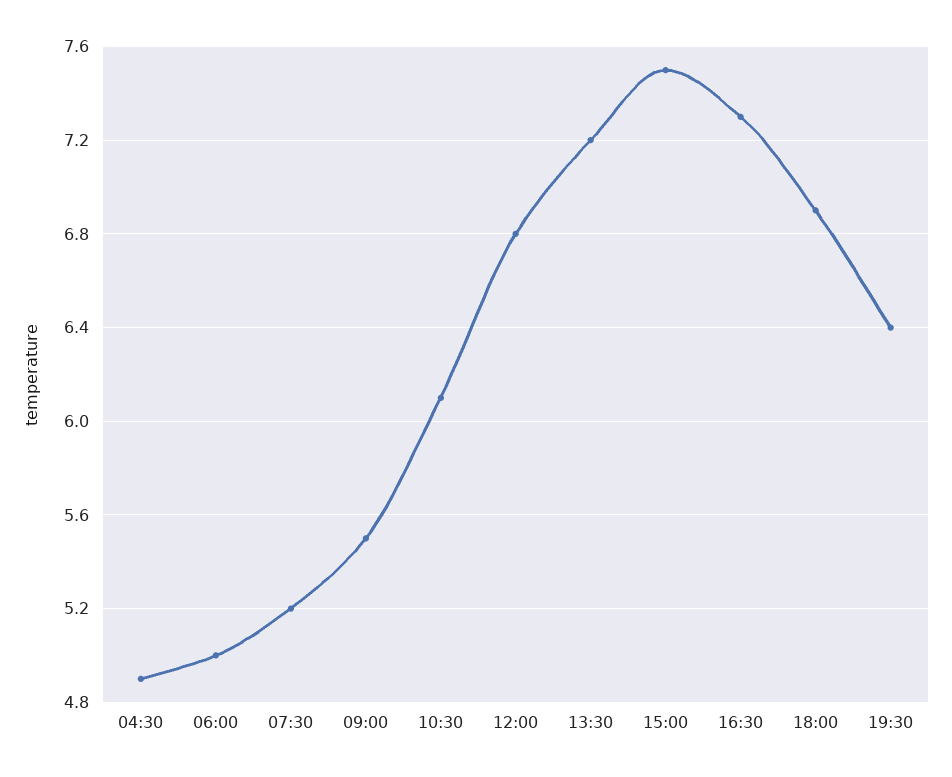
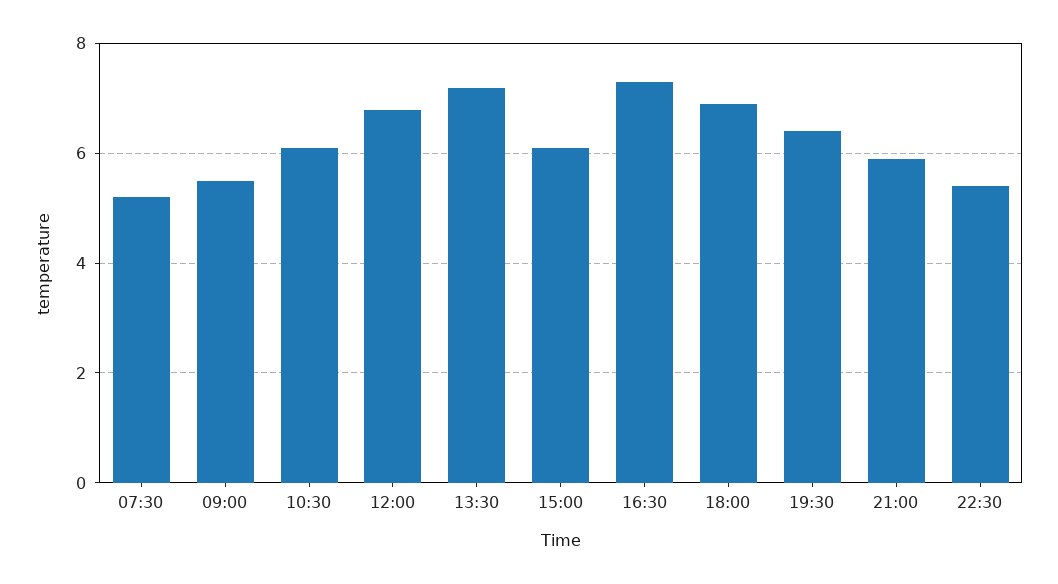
04:30: 4.9 -> none
06:00: 5 -> none
15:00: 7.5 -> 6
21:00: none -> 6
22:30: none -> 5.5

